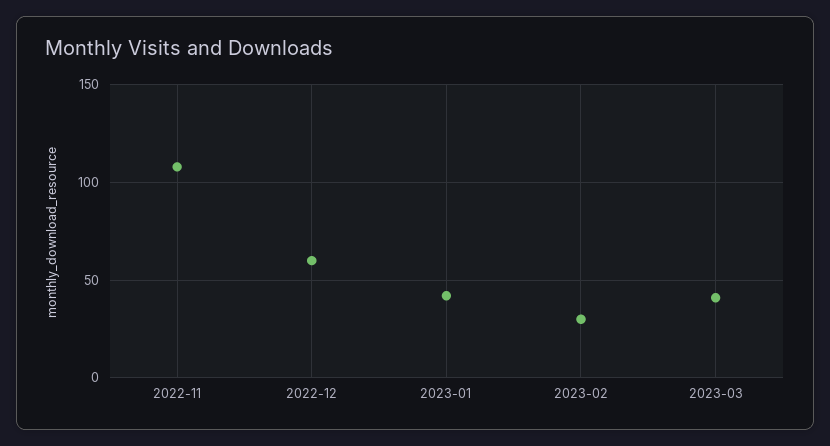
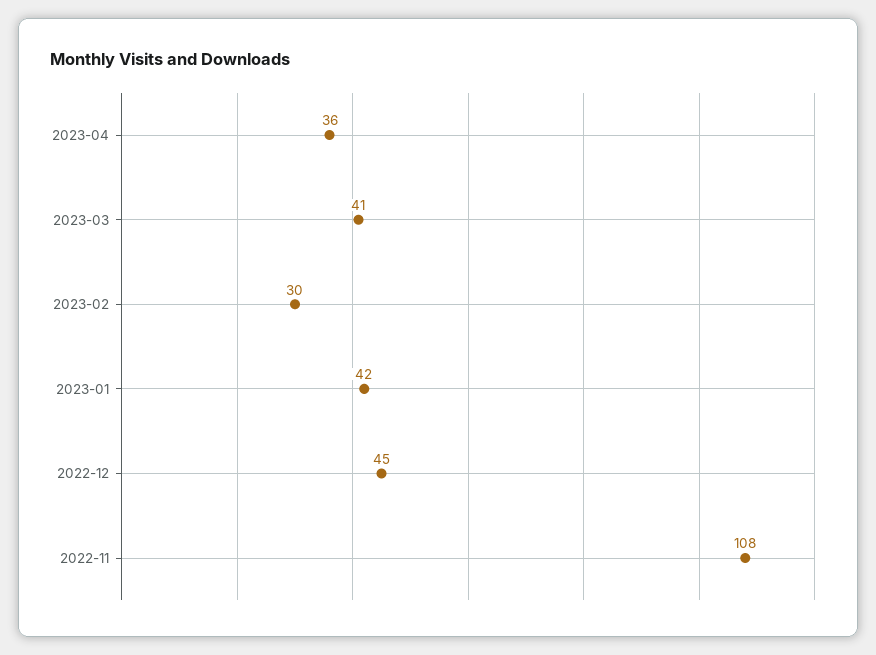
2022-12: 60 -> 45
2023-04: none -> 36

